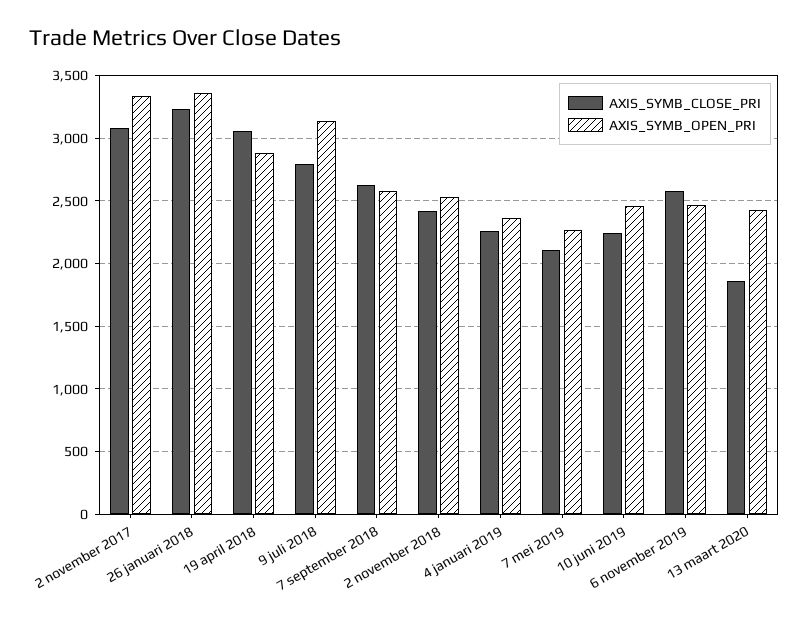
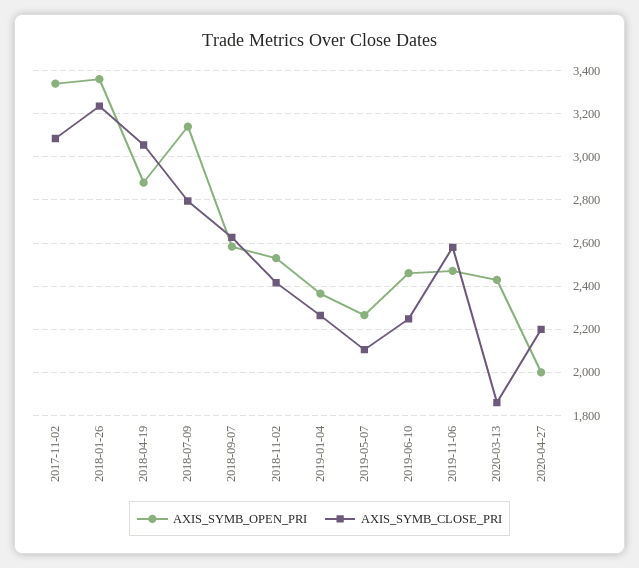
AXIS_SYMB_OPEN_PRI, 2020-04-27: none -> 2000
AXIS_SYMB_CLOSE_PRI, 2020-04-27: none -> 2200

